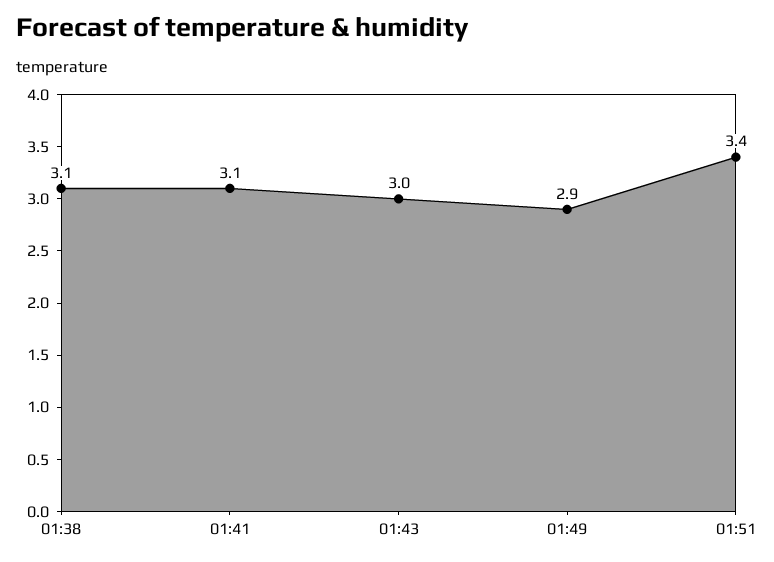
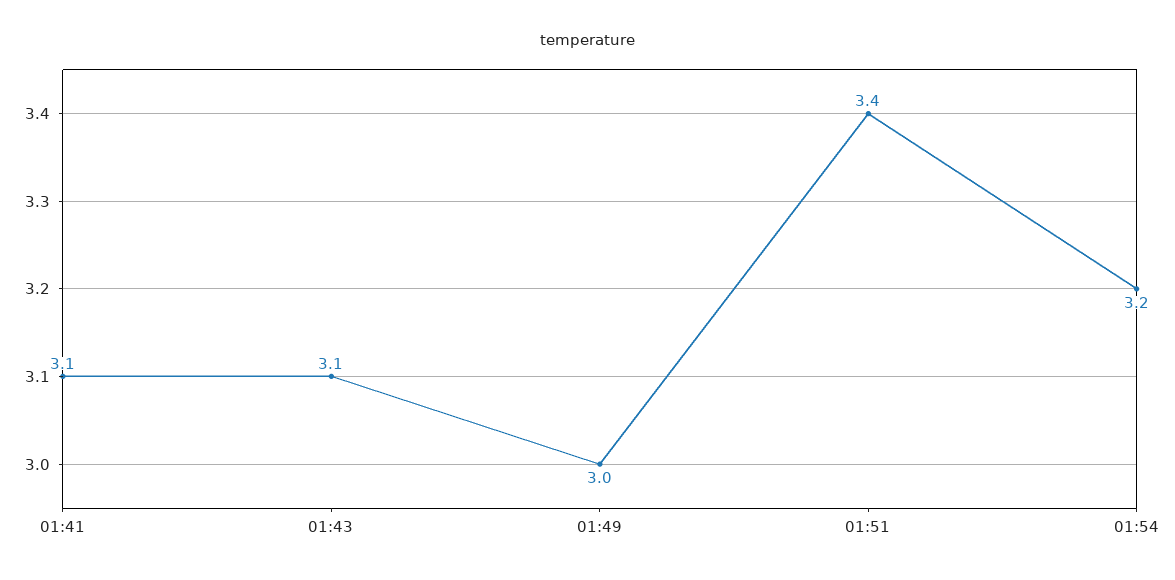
01:38: 3.1 -> none
01:43: 3 -> 3.1
01:49: 2.9 -> 3
01:54: none -> 3.2

